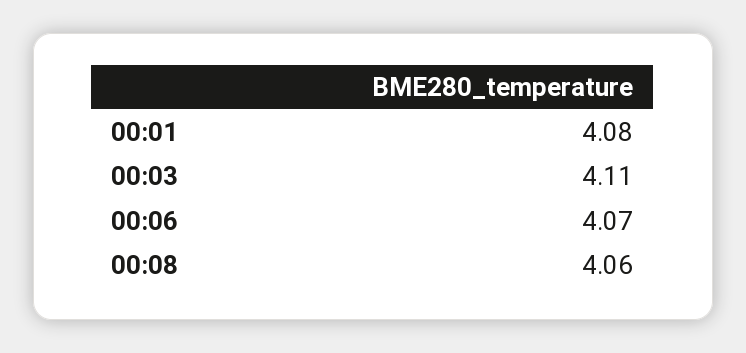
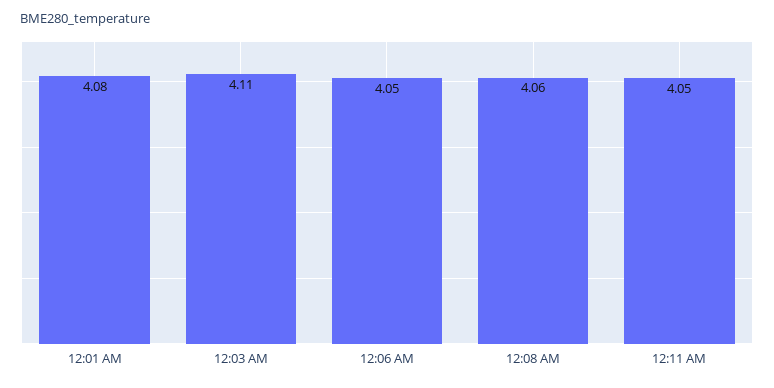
00:06: 4.07 -> 4.05
12:11 AM: none -> 4.05

